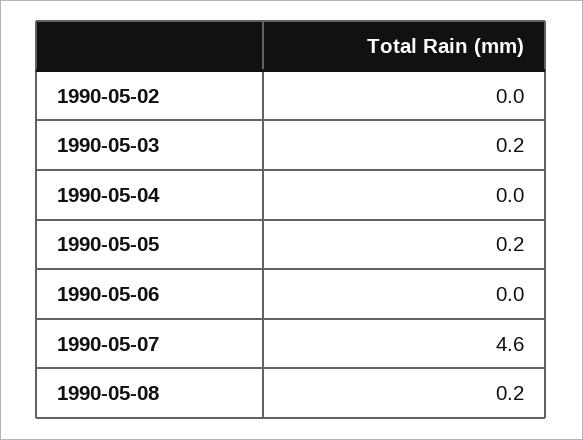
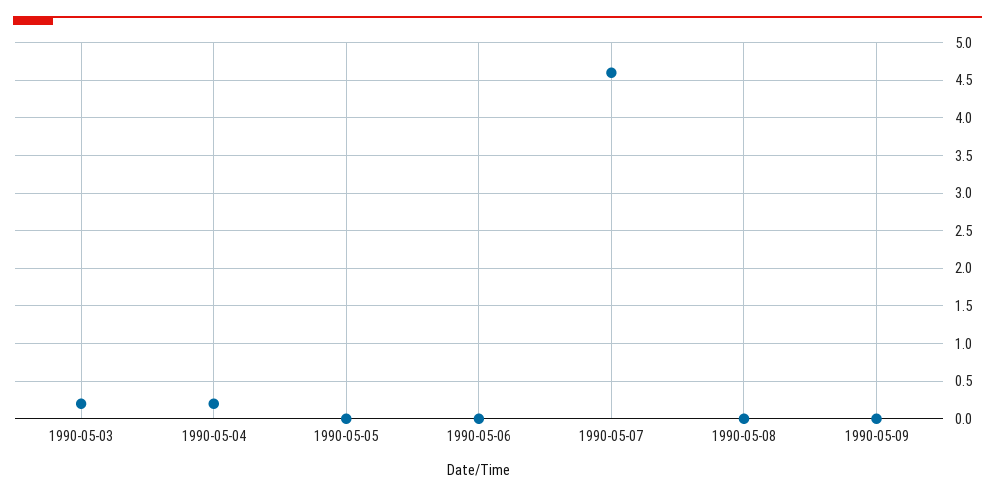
1990-05-02: 0 -> none
1990-05-04: 0 -> 0.2
1990-05-05: 0.2 -> 0
1990-05-08: 0.2 -> 0
1990-05-09: none -> 0

